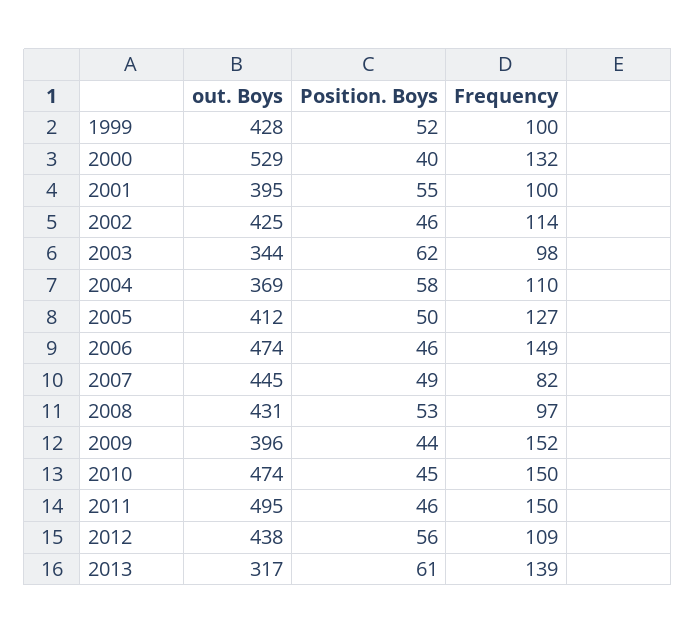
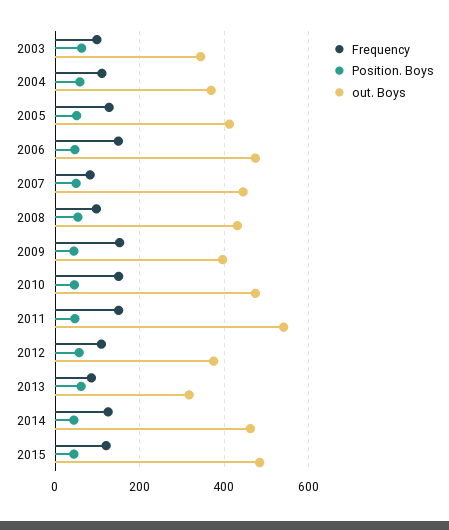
out. Boys, 1999: 428 -> none
Position. Boys, 1999: 52 -> none
Frequency, 1999: 100 -> none
out. Boys, 2000: 529 -> none
Position. Boys, 2000: 40 -> none
Frequency, 2000: 132 -> none
out. Boys, 2001: 395 -> none
Position. Boys, 2001: 55 -> none
Frequency, 2001: 100 -> none
out. Boys, 2002: 425 -> none
Position. Boys, 2002: 46 -> none
Frequency, 2002: 114 -> none
out. Boys, 2011: 495 -> 540
out. Boys, 2012: 438 -> 380
Frequency, 2013: 139 -> 80
Frequency, 2014: none -> 120
Position. Boys, 2014: none -> 40
out. Boys, 2014: none -> 460
Frequency, 2015: none -> 120
Position. Boys, 2015: none -> 40
out. Boys, 2015: none -> 480

